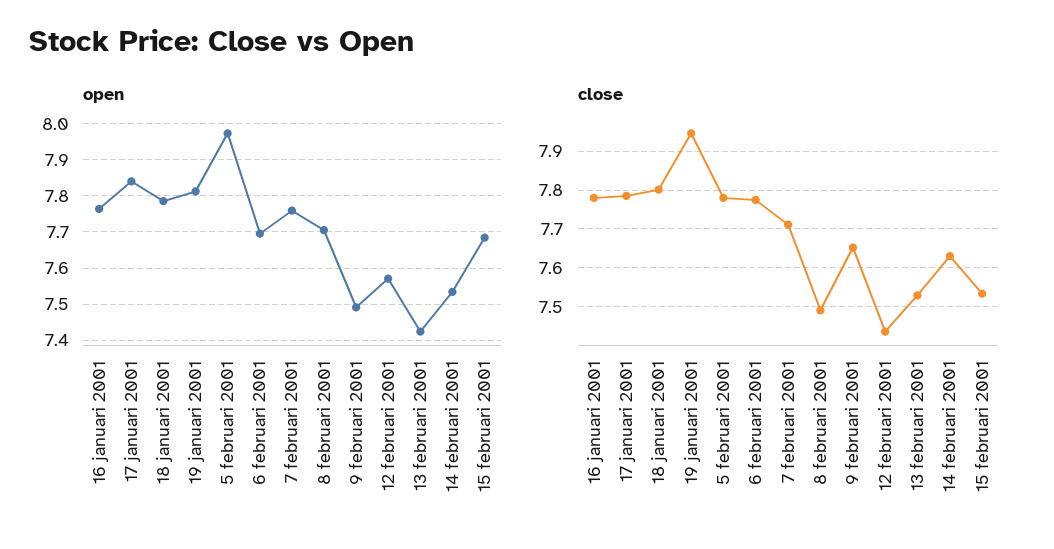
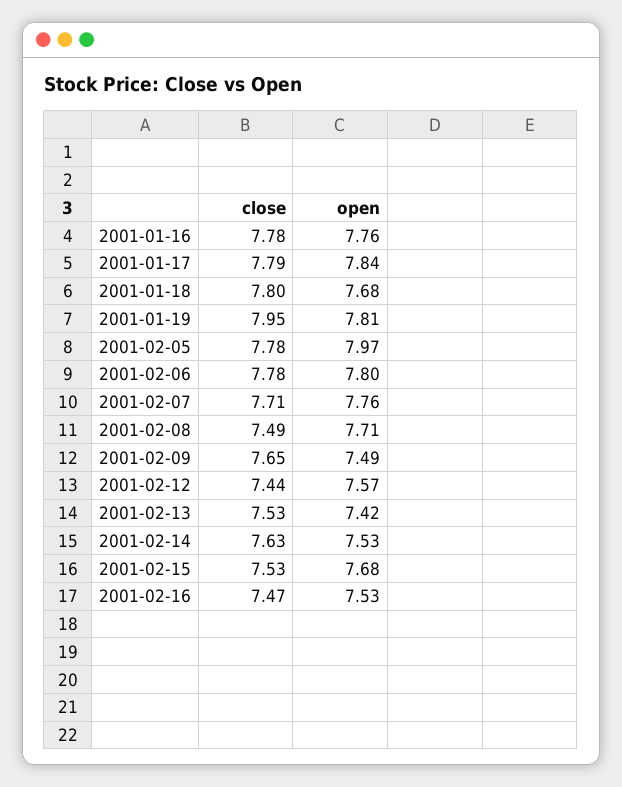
open, 18 januari 2001: 7.78 -> 7.68
open, 6 februari 2001: 7.7 -> 7.8
close, 2001-02-16: none -> 7.47
open, 2001-02-16: none -> 7.53

